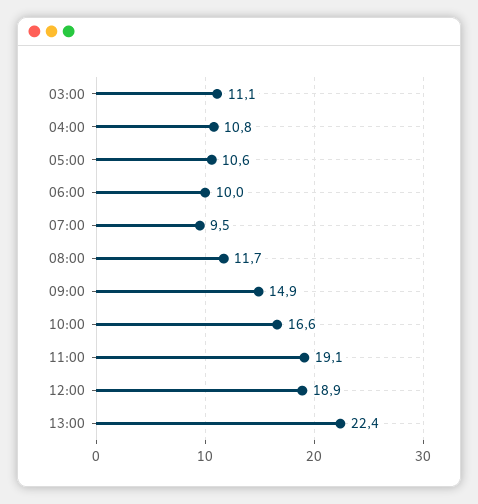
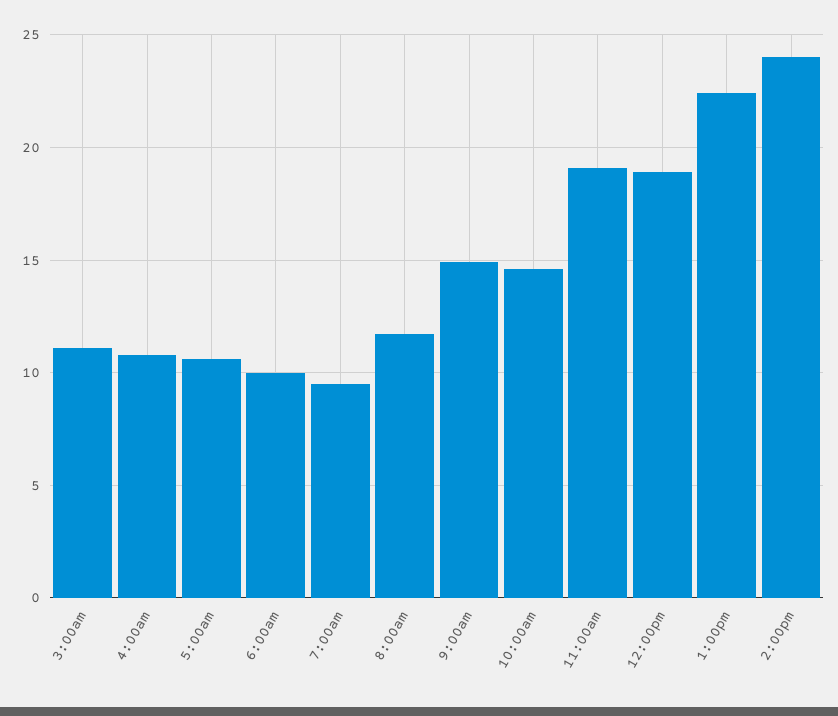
10:00: 16.6 -> 14.5
2:00pm: none -> 24

